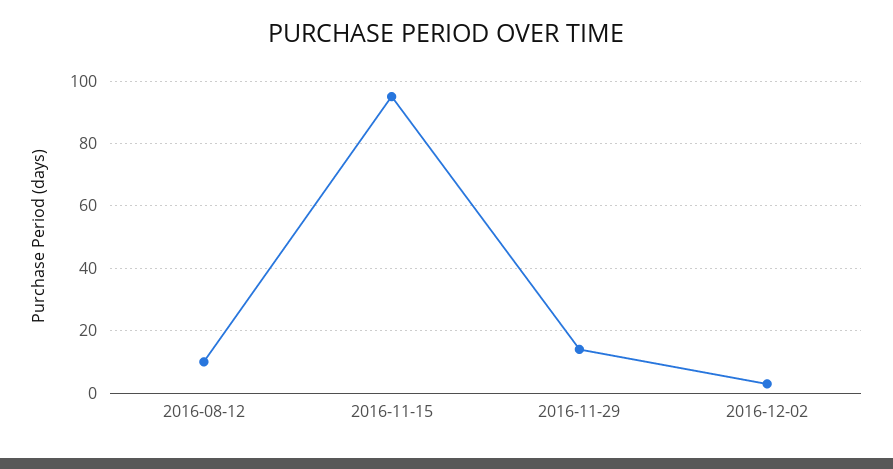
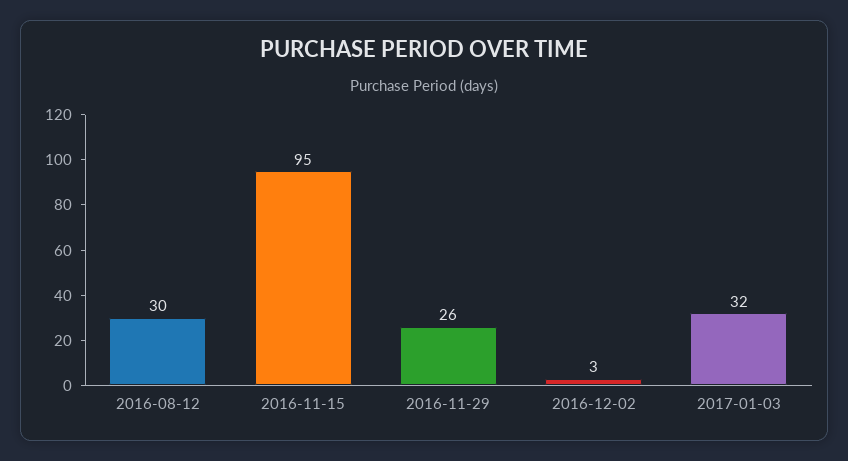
2016-08-12: 10 -> 30
2016-11-29: 15 -> 26
2017-01-03: none -> 32

